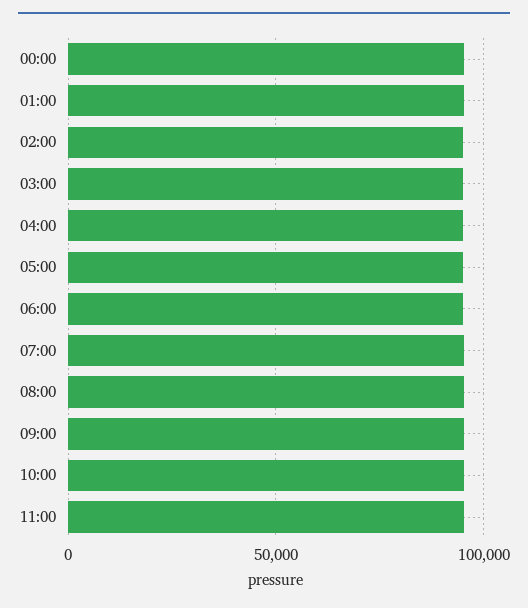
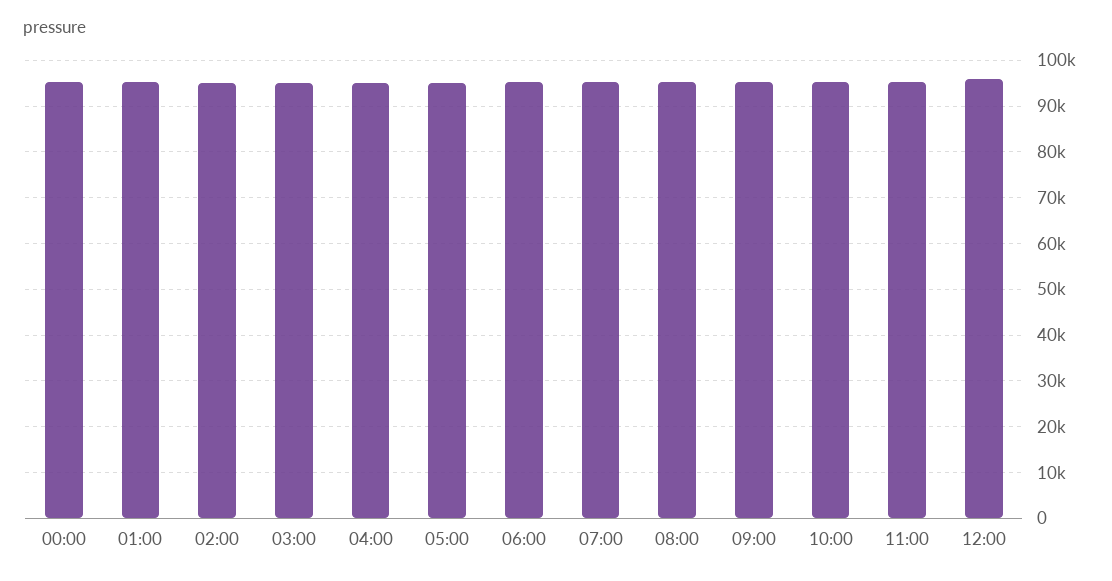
12:00: none -> 96000

